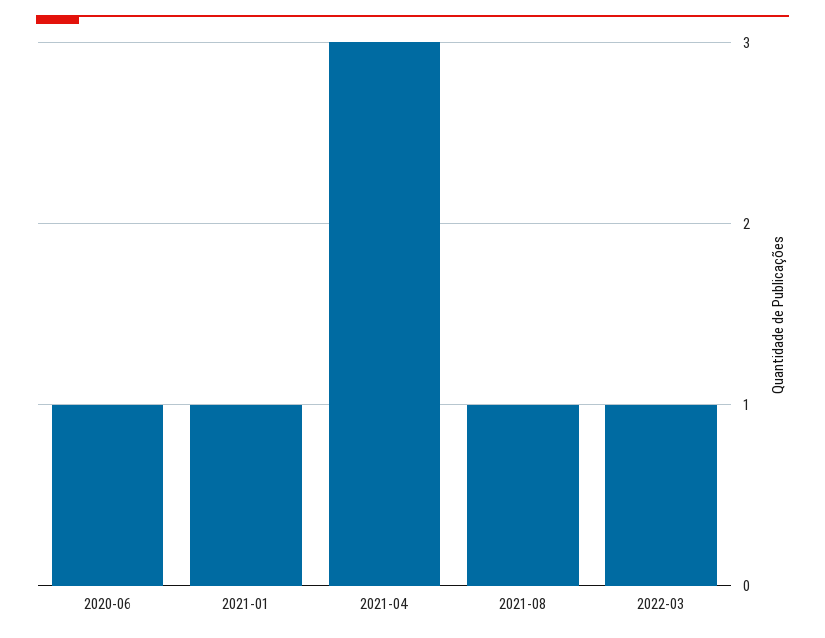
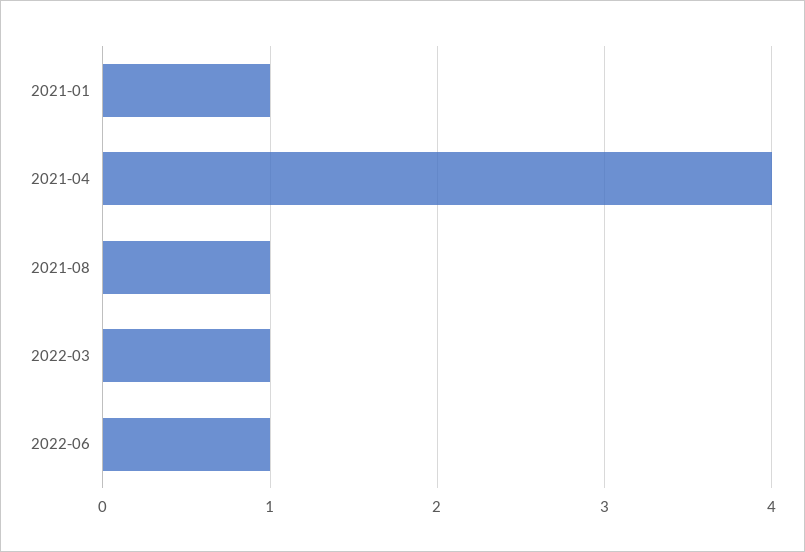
2020-06: 1 -> none
2021-04: 3 -> 4
2022-06: none -> 1

